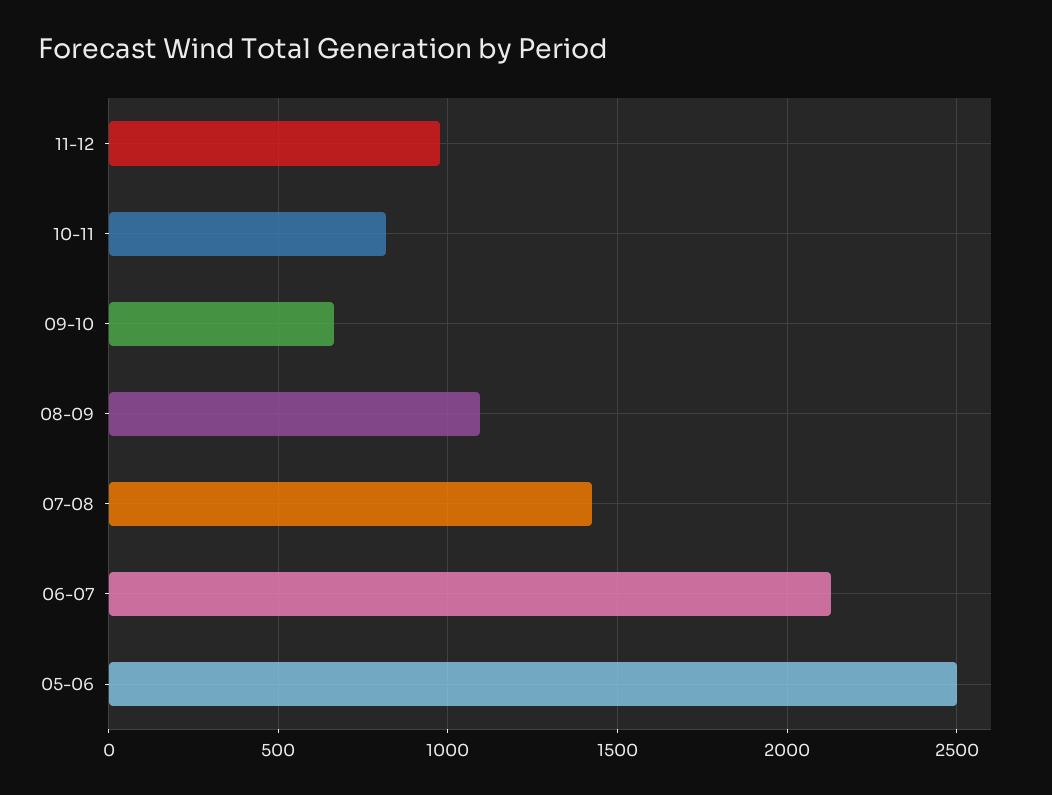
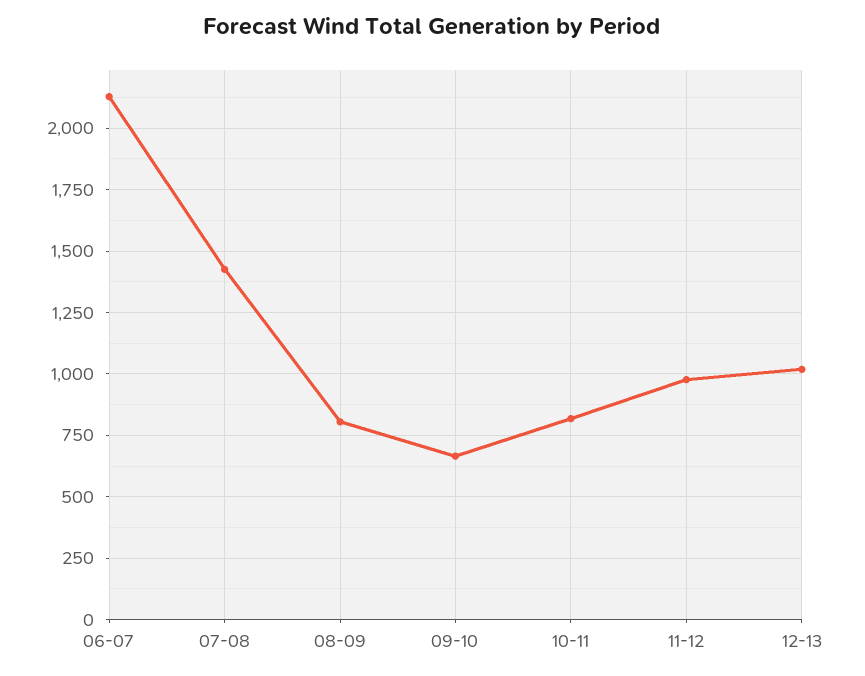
08-09: 1100 -> 800
05-06: 2500 -> none
12-13: none -> 1025

